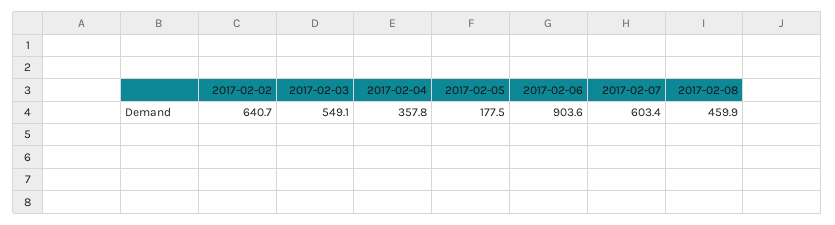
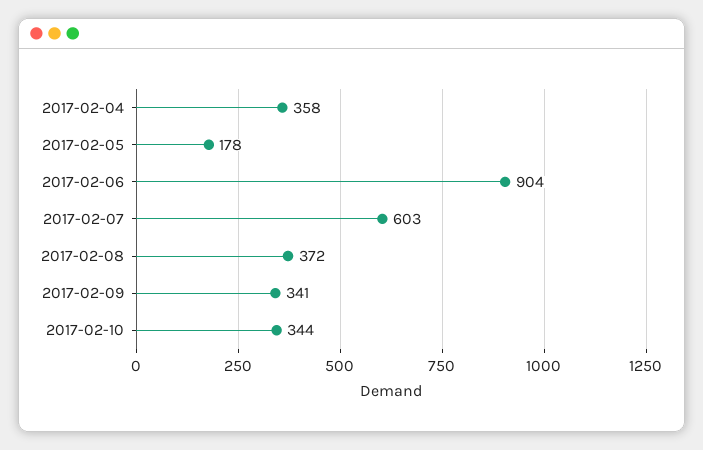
2017-02-02: 640.7 -> none
2017-02-03: 549.1 -> none
2017-02-08: 459.9 -> 372
2017-02-09: none -> 341
2017-02-10: none -> 344

